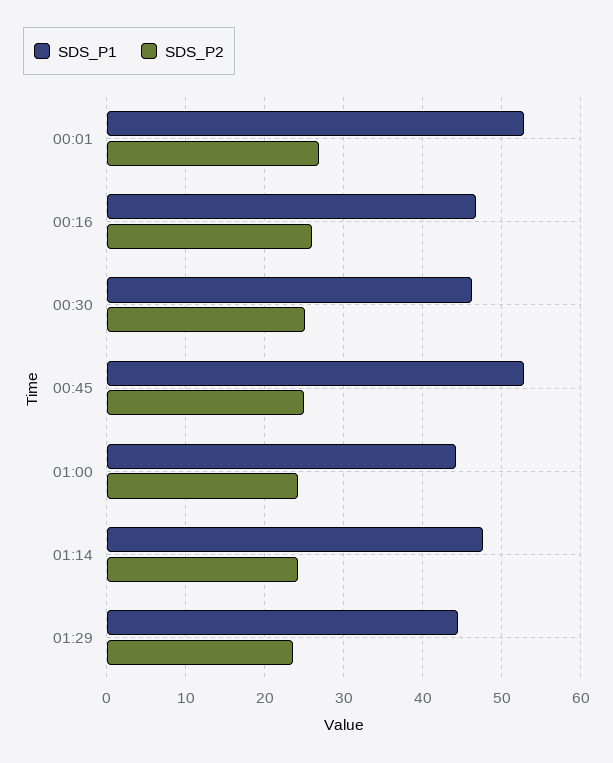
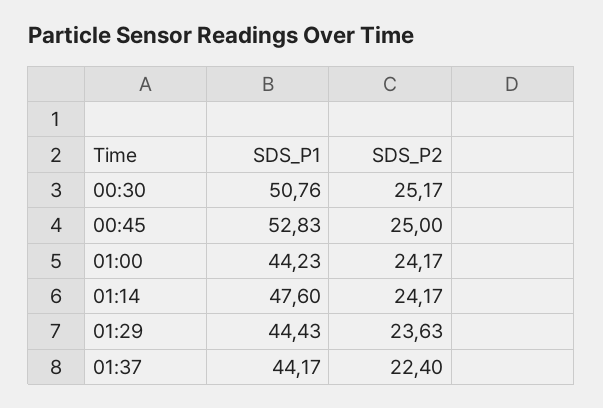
SDS_P1, 00:01: 53 -> none
SDS_P2, 00:01: 27 -> none
SDS_P1, 00:16: 47 -> none
SDS_P2, 00:16: 26 -> none
SDS_P1, 00:30: 46 -> 50.76
SDS_P1, 01:37: none -> 44.17
SDS_P2, 01:37: none -> 22.4

